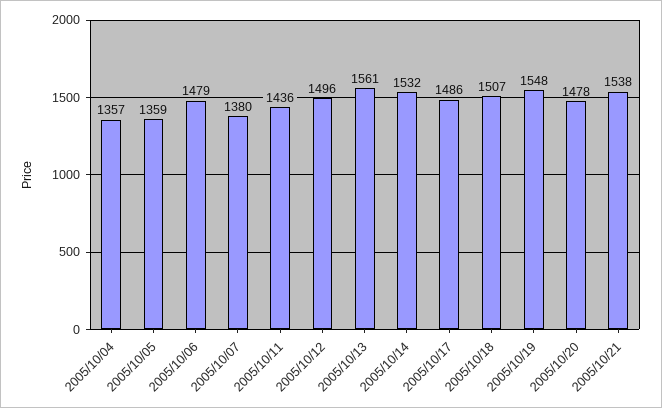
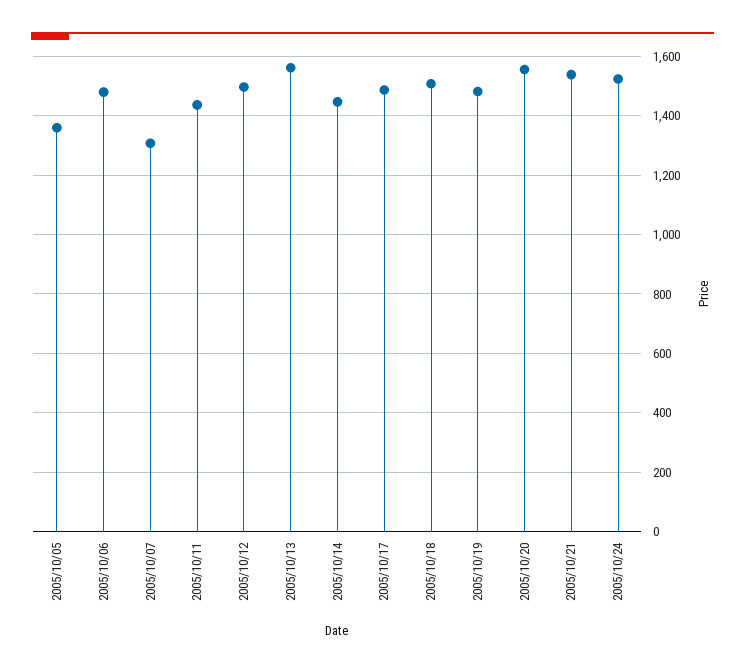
2005/10/04: 1357 -> none
2005/10/07: 1380 -> 1300
2005/10/14: 1532 -> 1450
2005/10/19: 1548 -> 1475
2005/10/20: 1478 -> 1550
2005/10/24: none -> 1525

